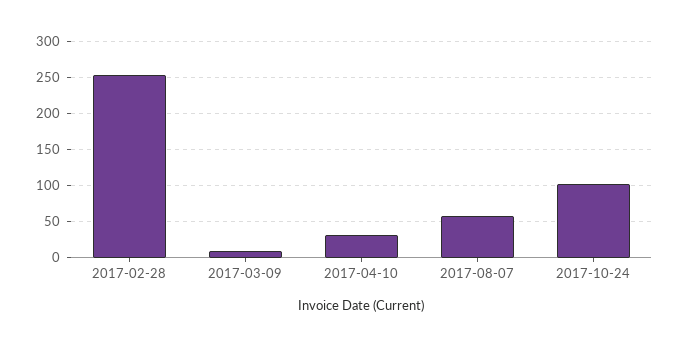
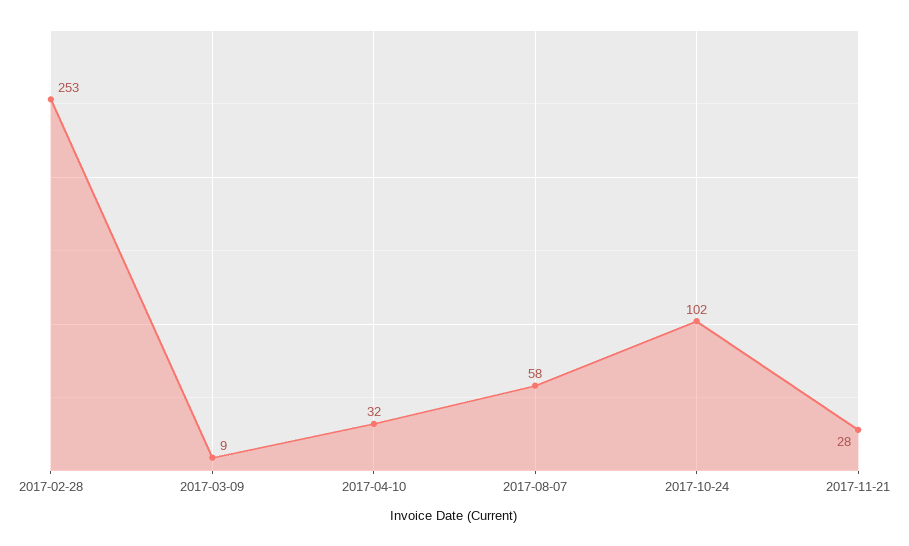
2017-11-21: none -> 28

